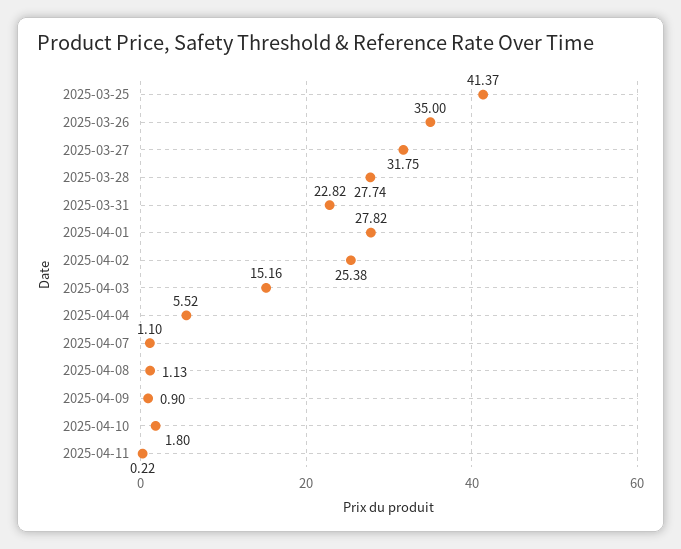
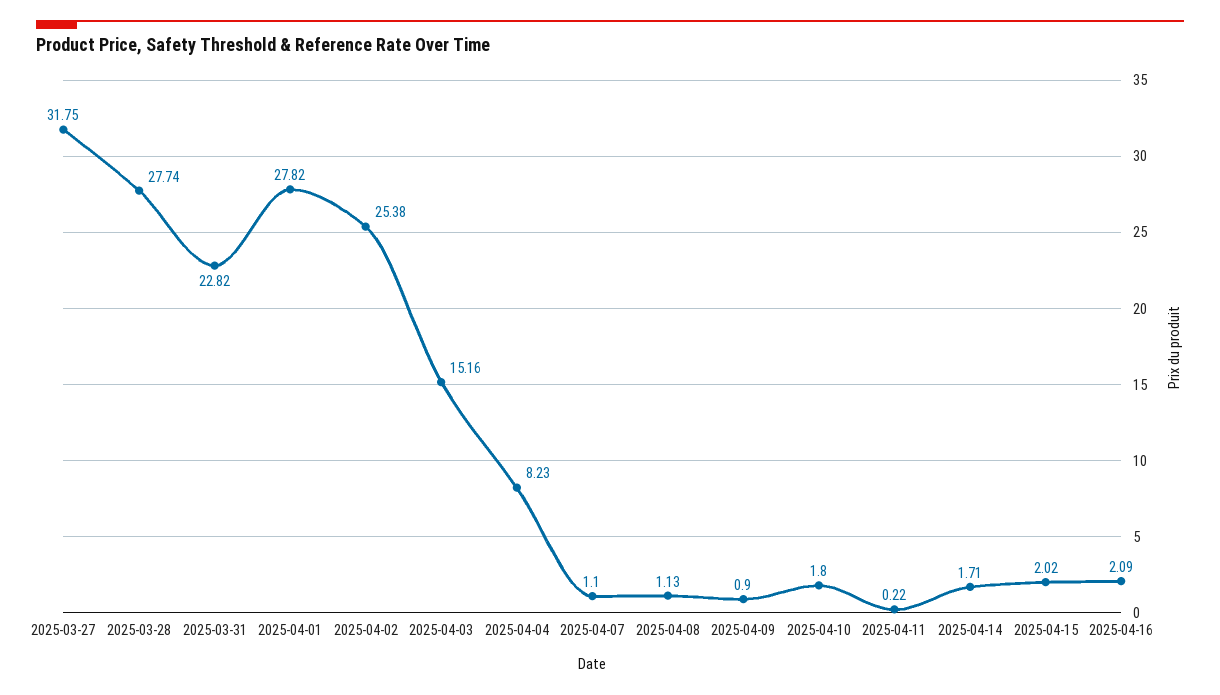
2025-03-25: 41.37 -> none
2025-03-26: 35 -> none
2025-04-04: 5.52 -> 8.23
2025-04-14: none -> 1.71
2025-04-15: none -> 2.02
2025-04-16: none -> 2.09

